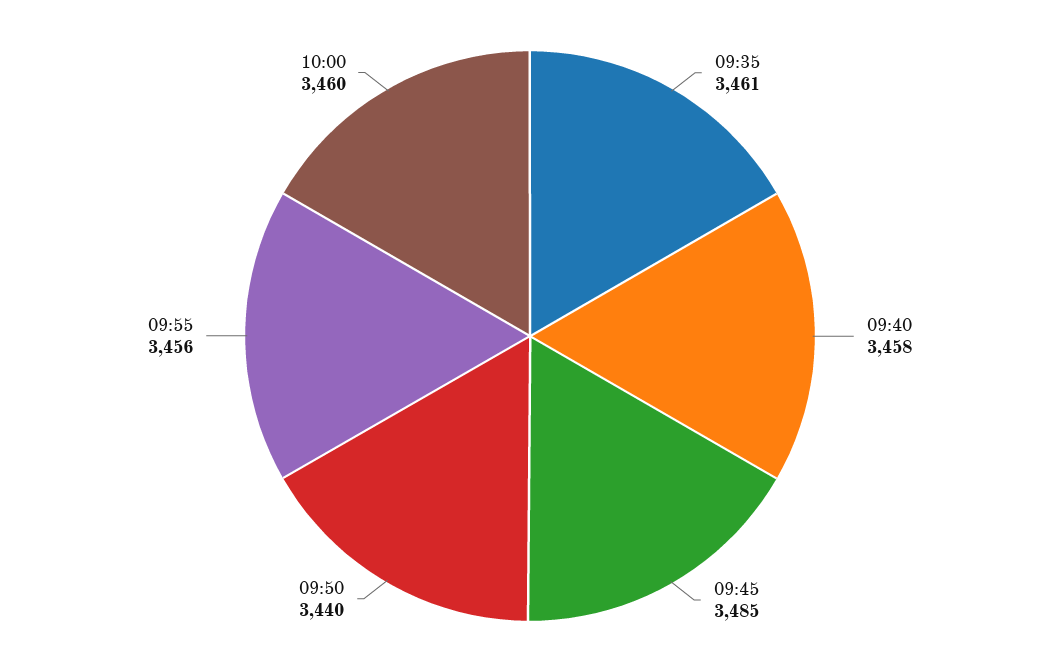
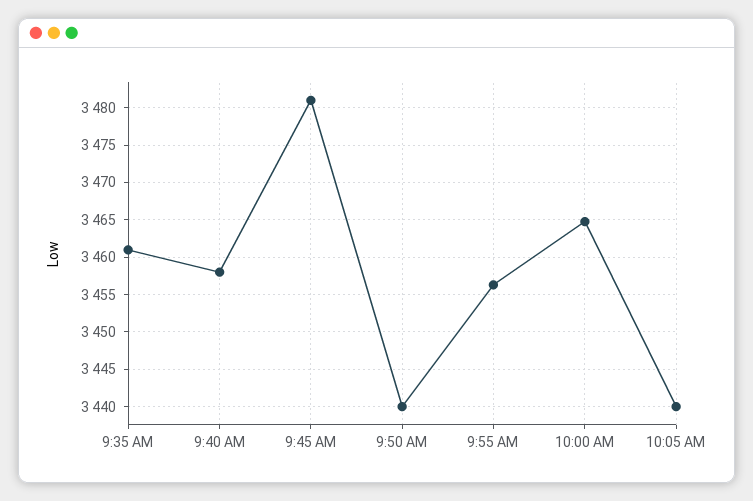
09:45: 3485 -> 3481
10:00: 3460 -> 3465
10:05 AM: none -> 3440

